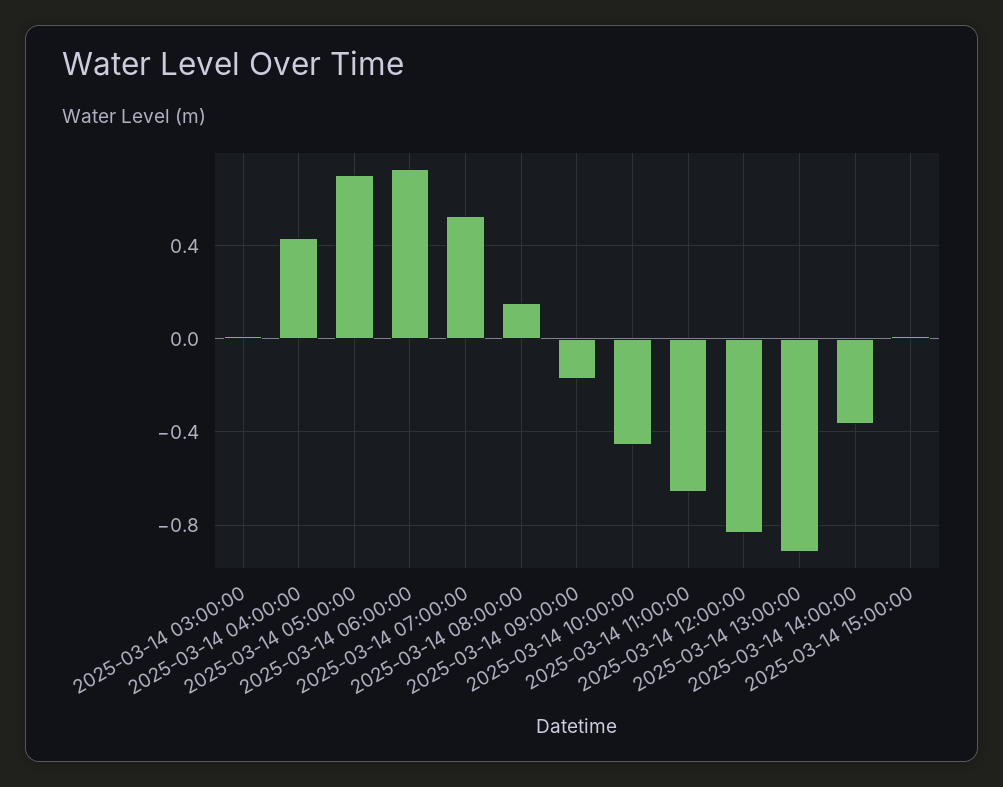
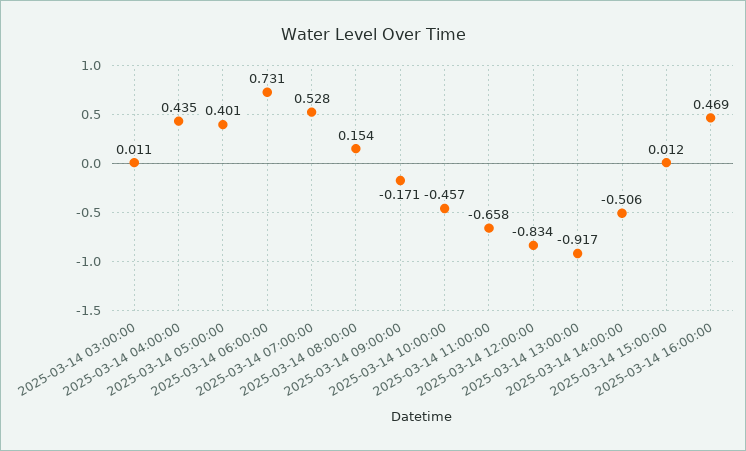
2025-03-14 05:00:00: 0.7 -> 0.401
2025-03-14 14:00:00: -0.35 -> -0.506
2025-03-14 16:00:00: none -> 0.469

